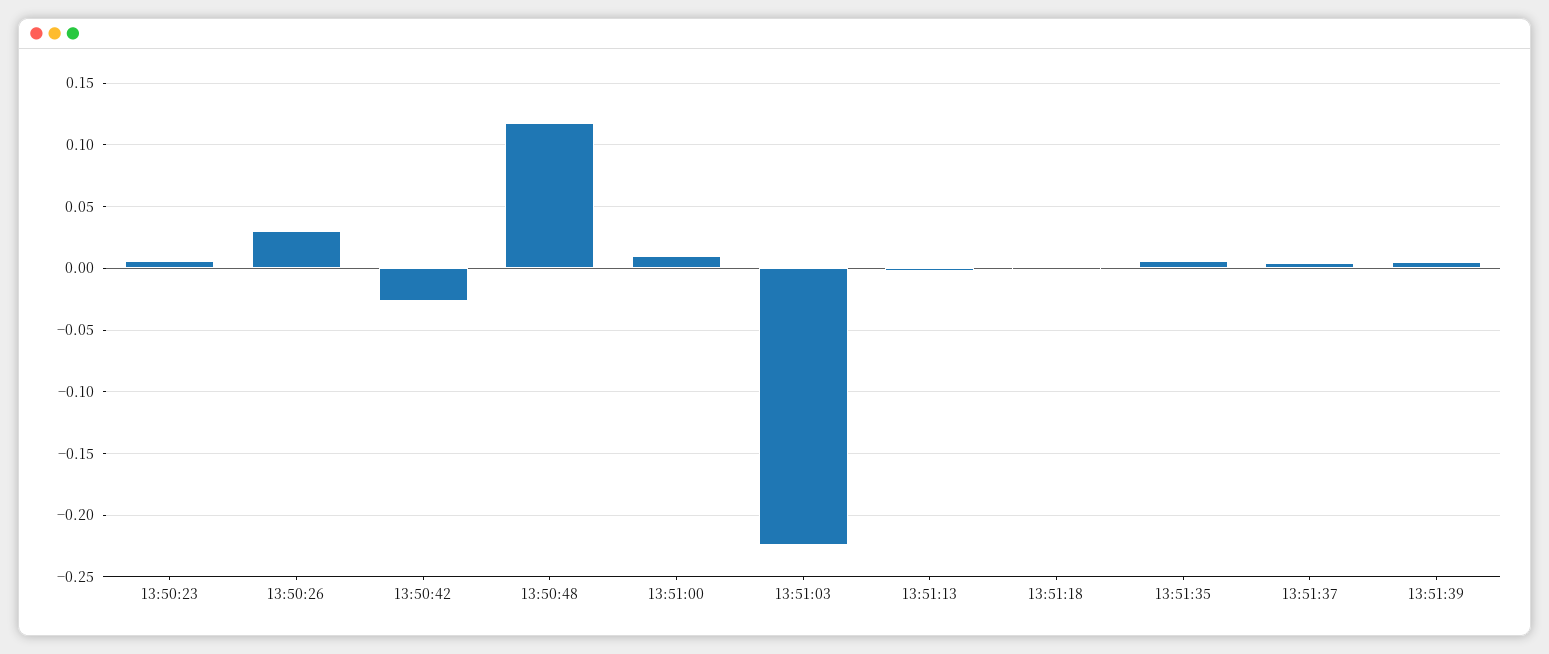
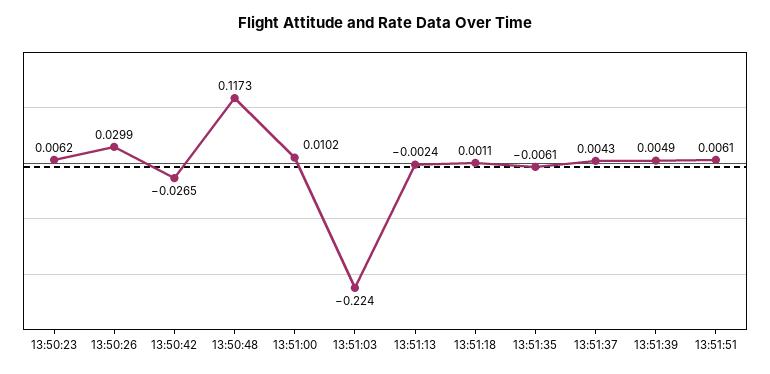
13:51:35: 0.005 -> -0.0061
13:51:51: none -> 0.0061

